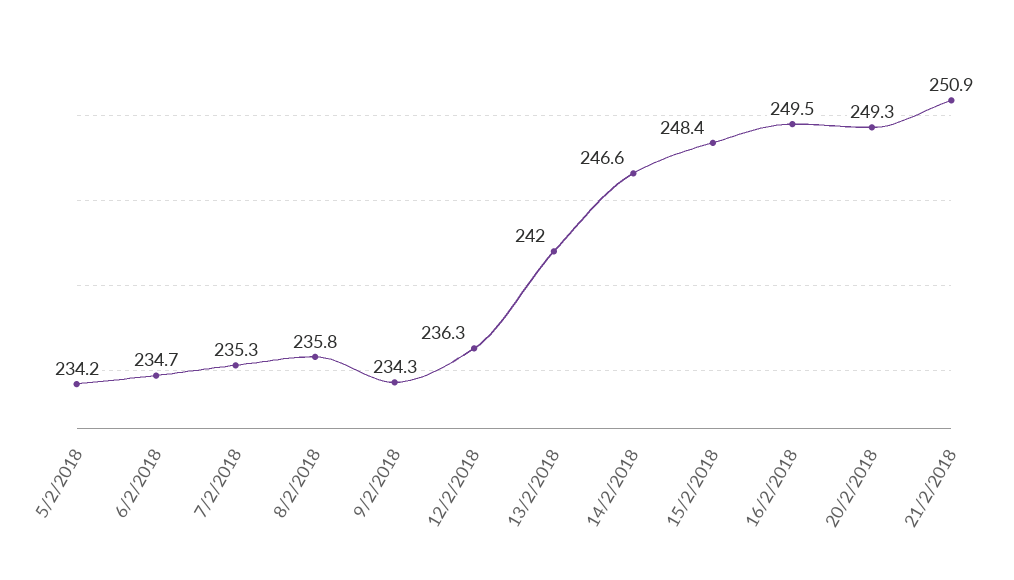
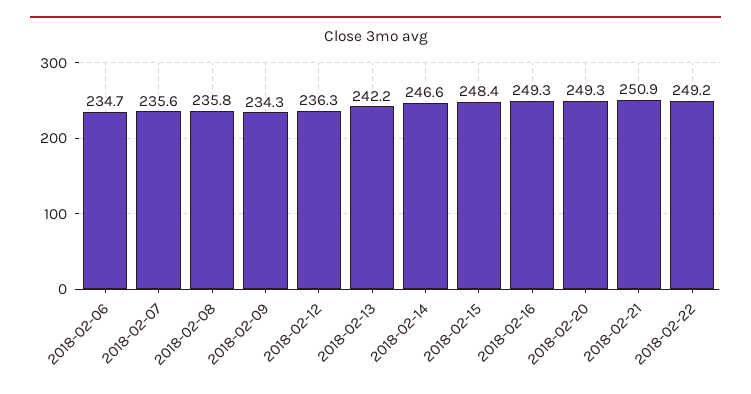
5/2/2018: 234.2 -> none
7/2/2018: 235.3 -> 235.6
13/2/2018: 242 -> 242.2
16/2/2018: 249.5 -> 249.3
2018-02-22: none -> 249.2

